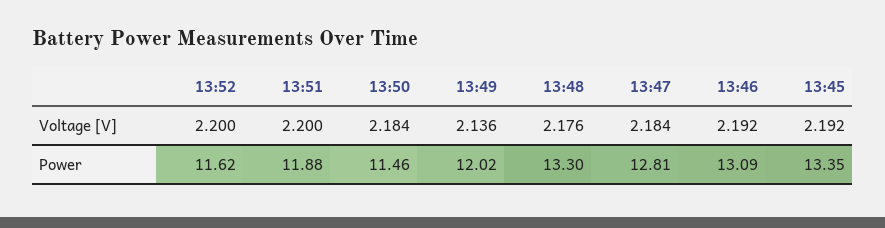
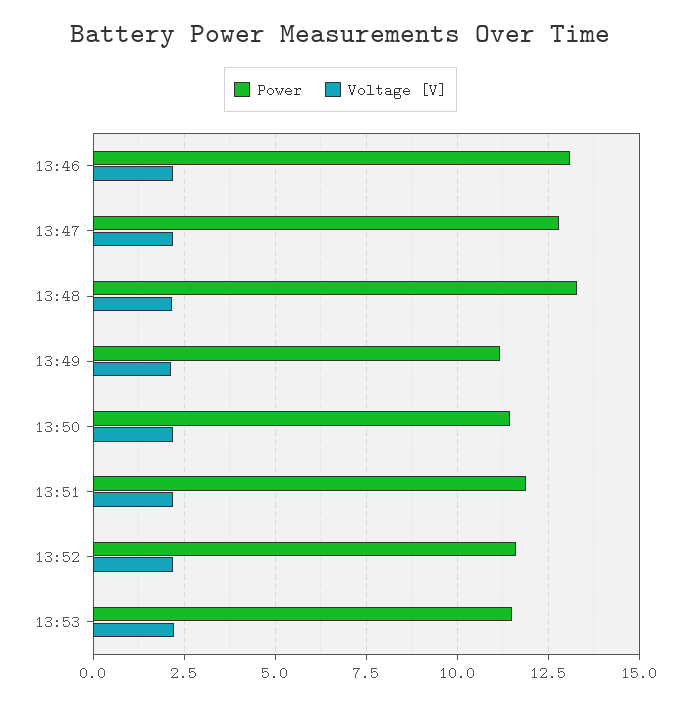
Voltage [V], 13:45: 2.192 -> none
Power, 13:49: 12.02 -> 11.25
Power, 13:45: 13.35 -> none
Power, 13:53: none -> 11.5
Voltage [V], 13:53: none -> 2.25

